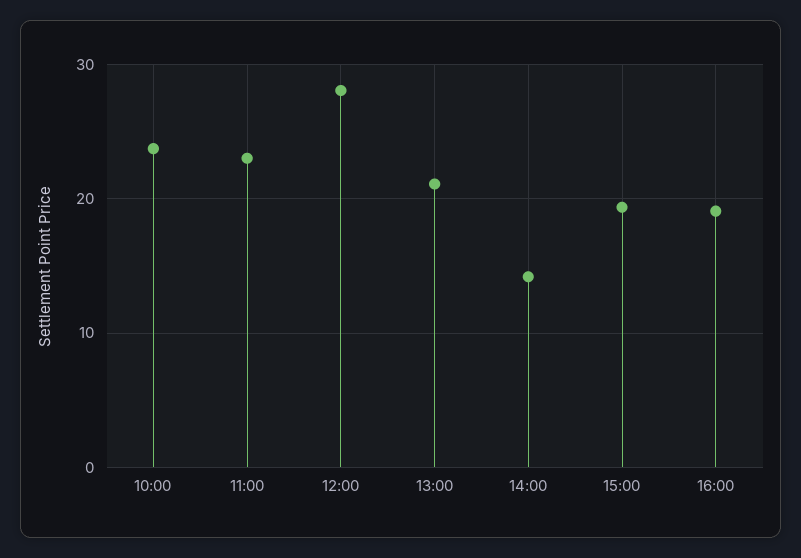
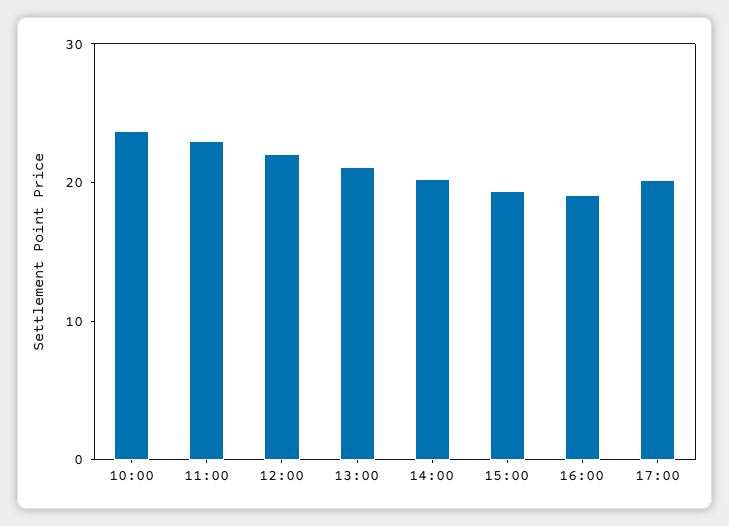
12:00: 28 -> 22
14:00: 14 -> 20
17:00: none -> 20

